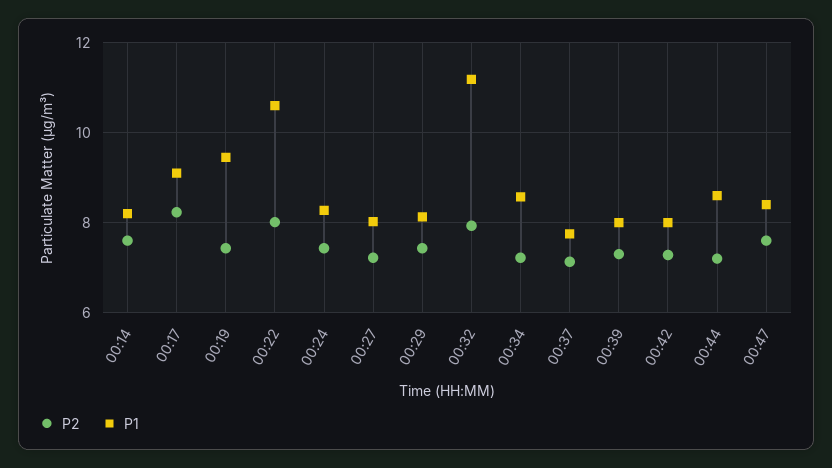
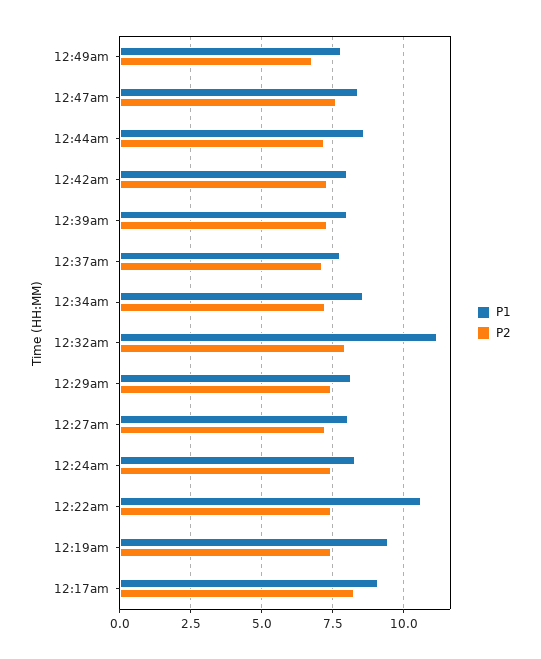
P2, 00:14: 7.6 -> none
P1, 00:14: 8.2 -> none
P2, 00:22: 8 -> 7.5
P1, 12:49am: none -> 7.75
P2, 12:49am: none -> 6.75

